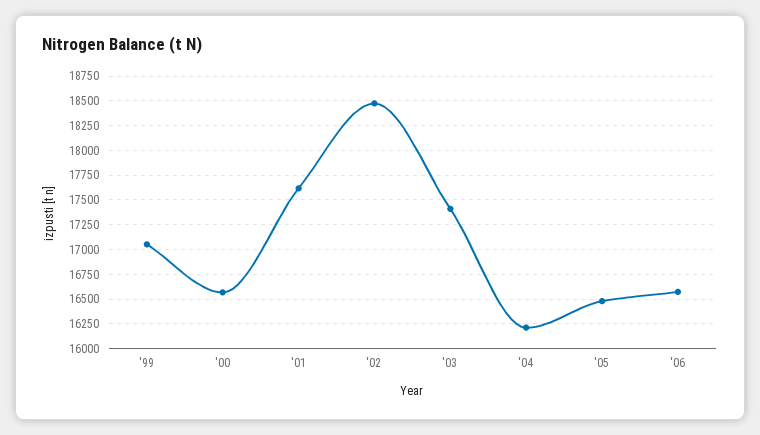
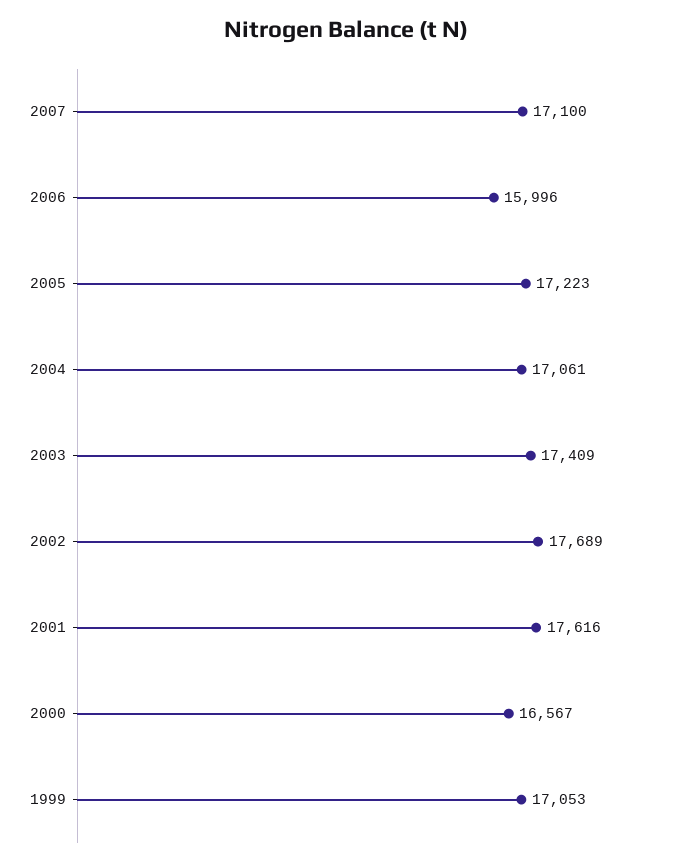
'02: 18500 -> 17689
'04: 16250 -> 17061
'05: 16500 -> 17223
'06: 16500 -> 15996
2007: none -> 17100

